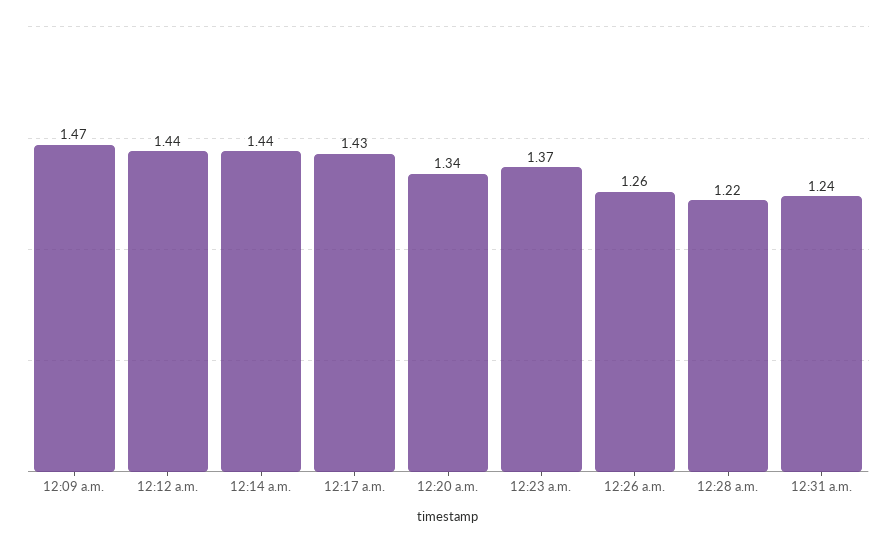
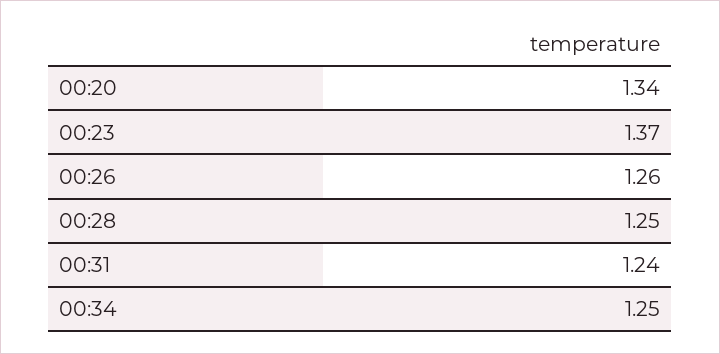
12:09 a.m.: 1.47 -> none
12:12 a.m.: 1.44 -> none
12:14 a.m.: 1.44 -> none
12:17 a.m.: 1.43 -> none
12:28 a.m.: 1.22 -> 1.25
00:34: none -> 1.25

